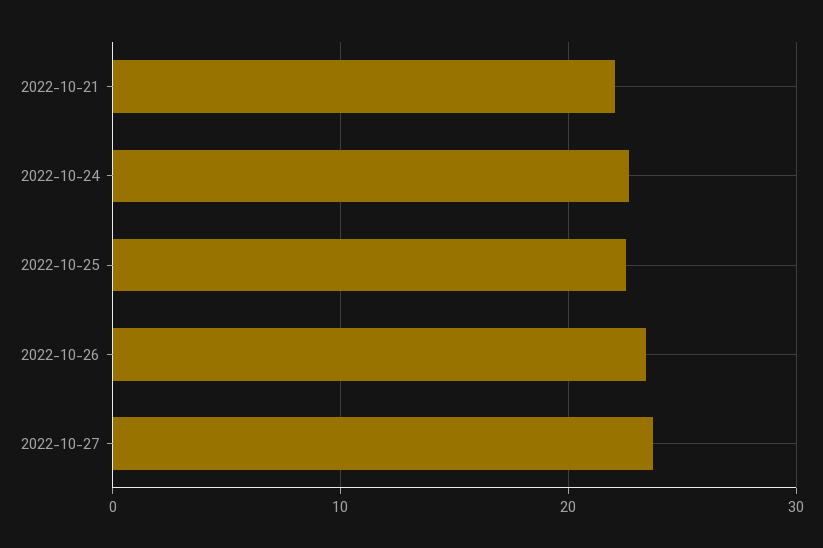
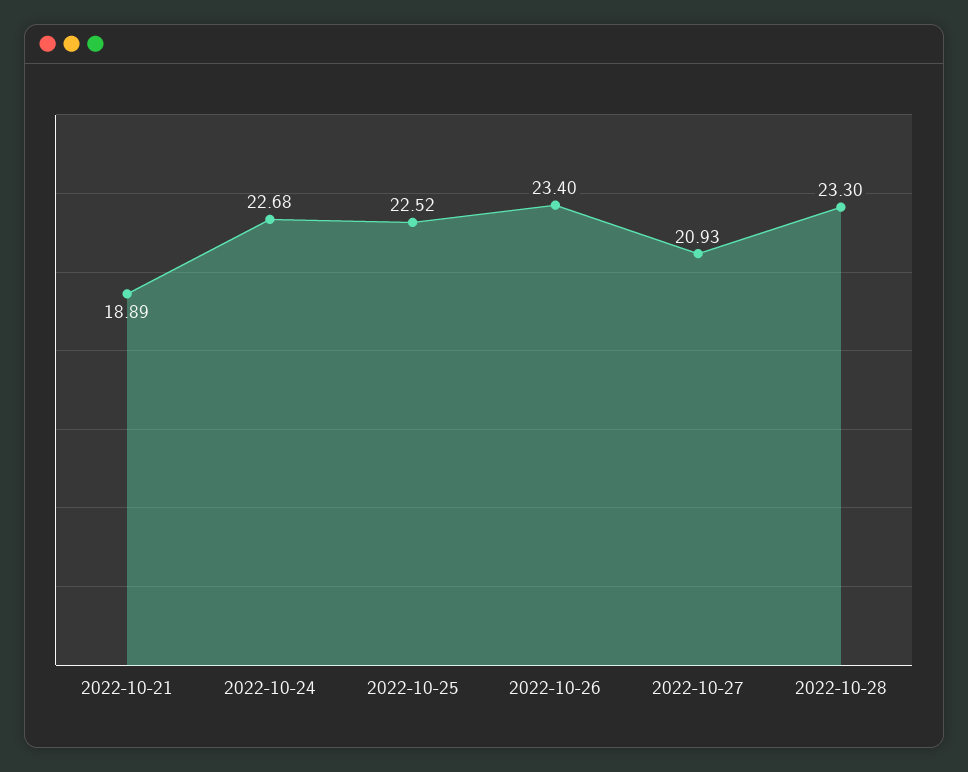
2022-10-21: 22 -> 18.89
2022-10-27: 24 -> 20.93
2022-10-28: none -> 23.3

